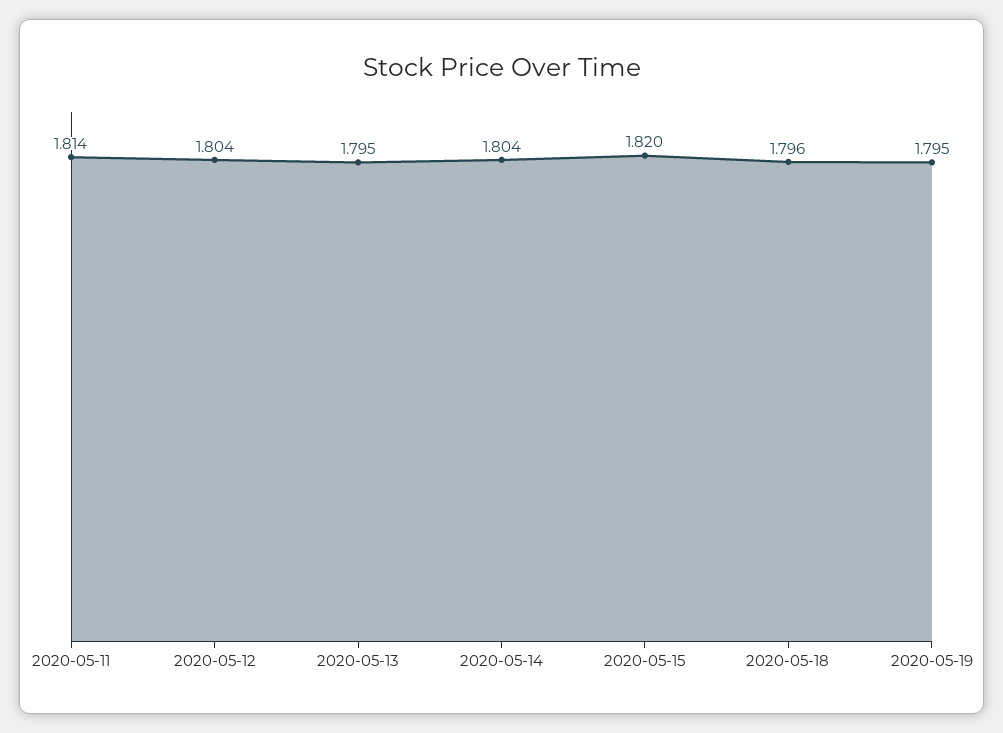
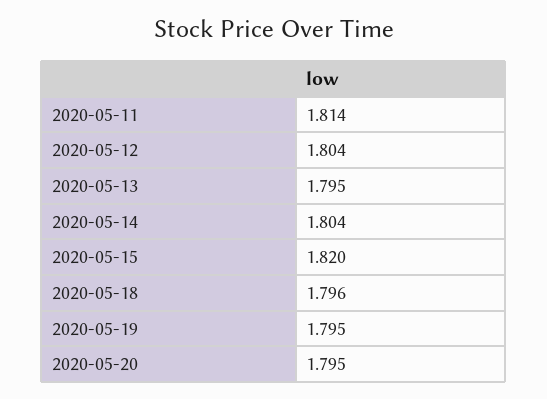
2020-05-20: none -> 1.795

